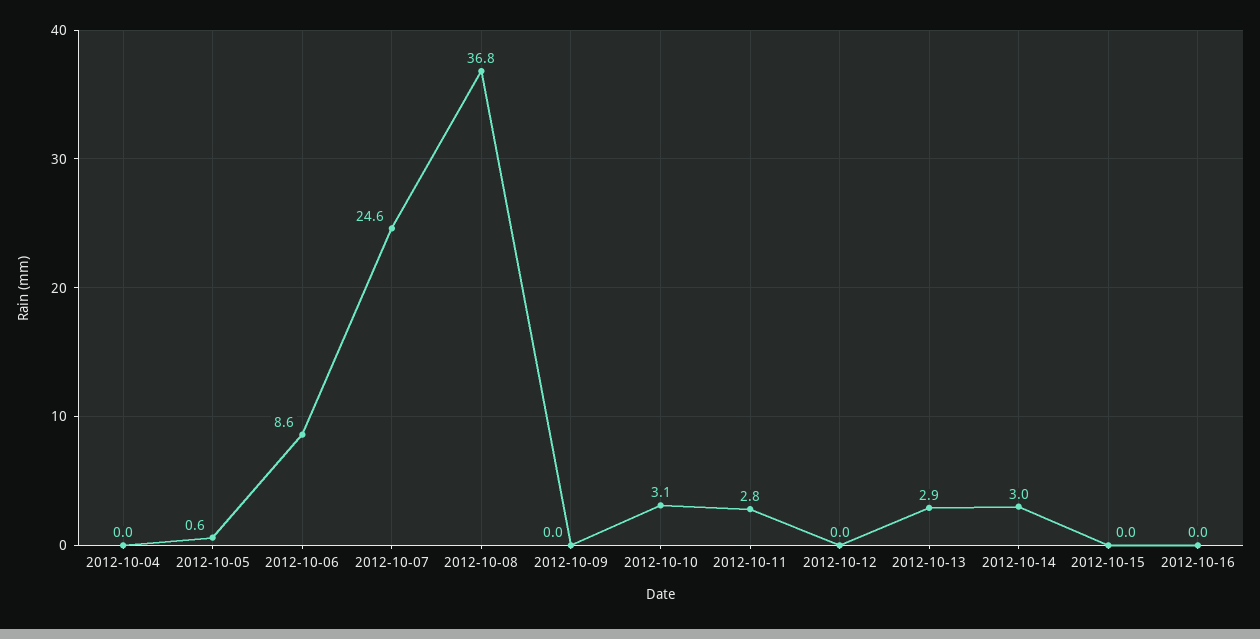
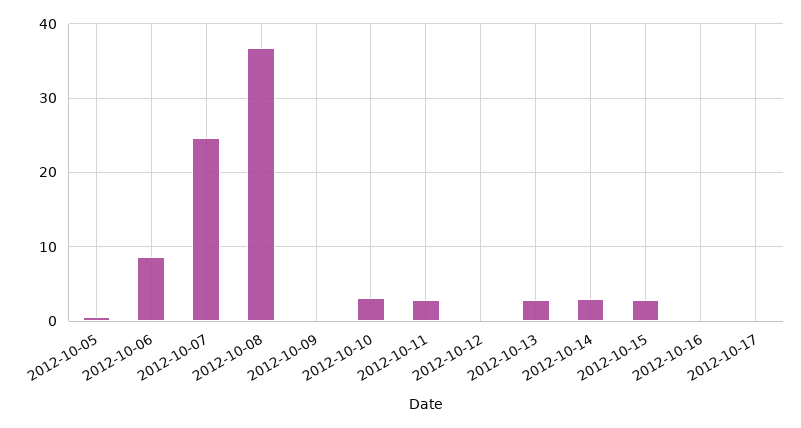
2012-10-04: 0 -> none
2012-10-15: 0 -> 3
2012-10-17: none -> 0

